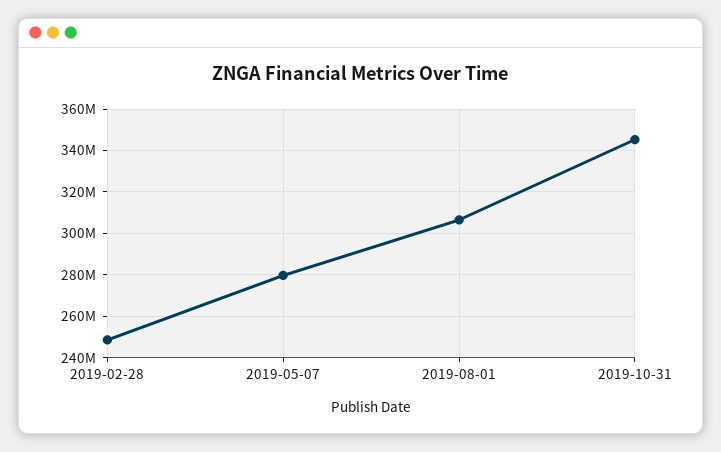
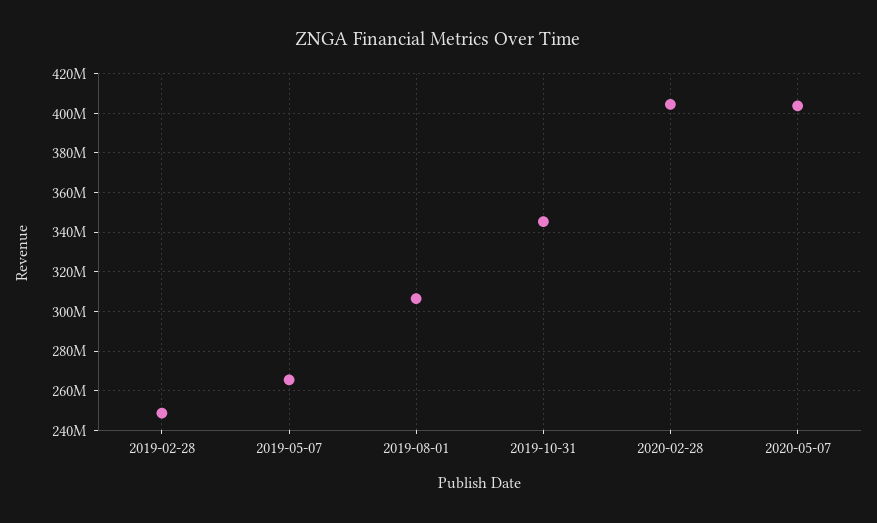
2019-05-07: 280000000 -> 265000000
2020-02-28: none -> 405000000
2020-05-07: none -> 405000000

